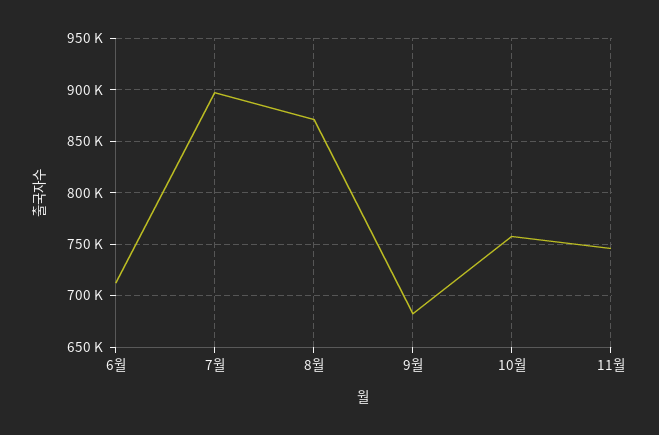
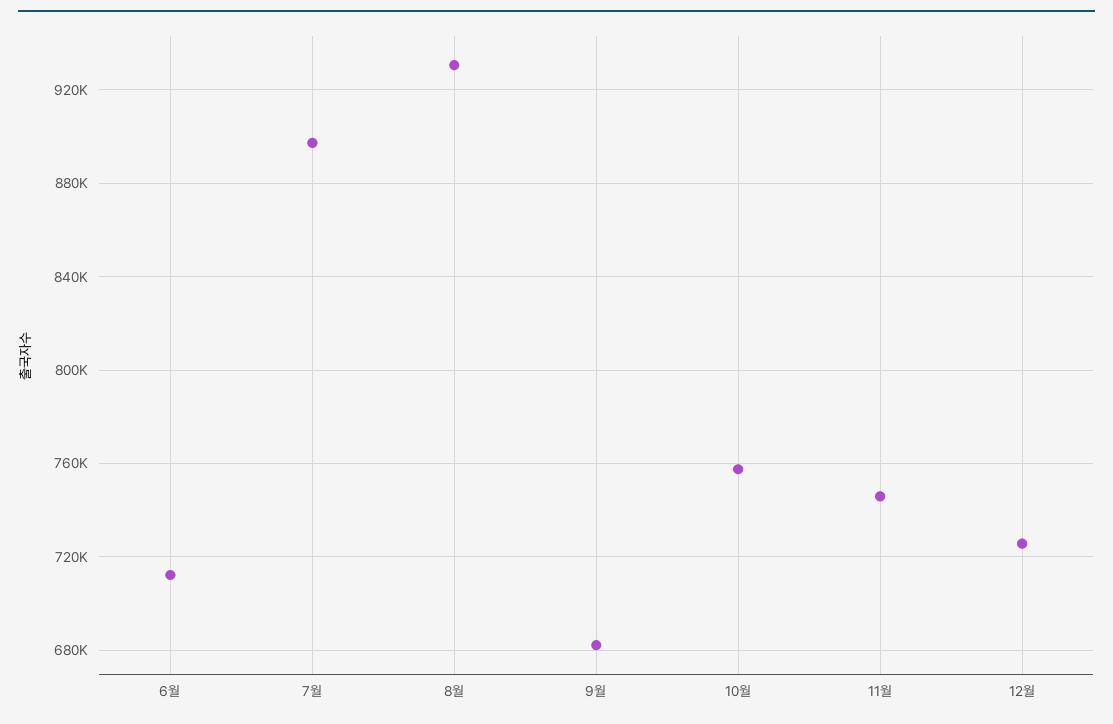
8월: 870000 -> 930000
12월: none -> 725000

